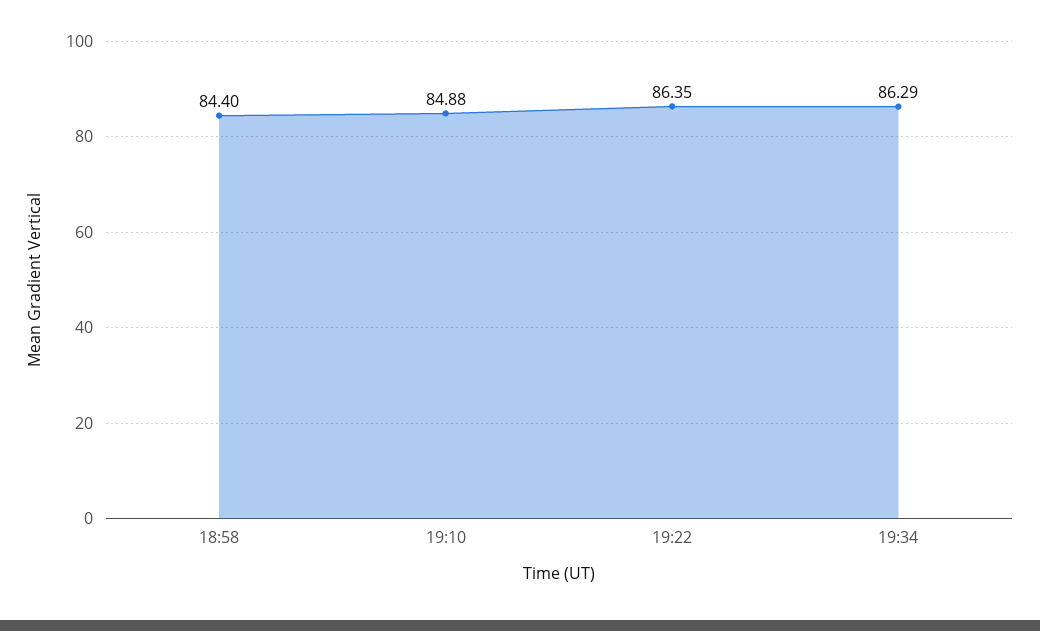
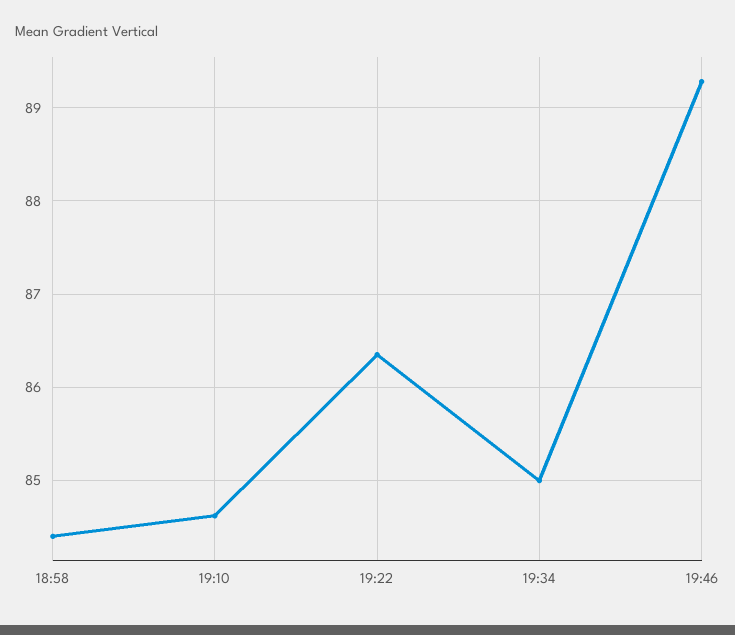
19:10: 84.88 -> 84.6
19:34: 86.29 -> 85
19:46: none -> 89.3

